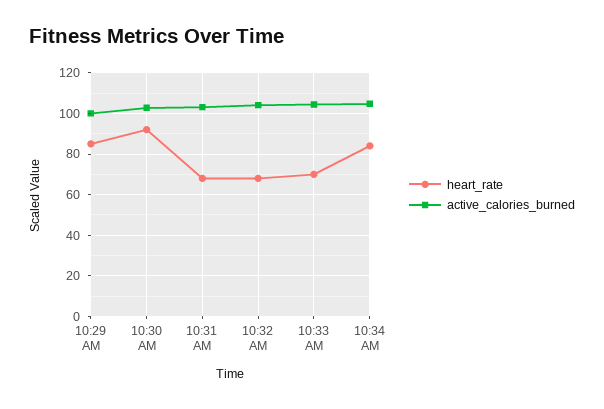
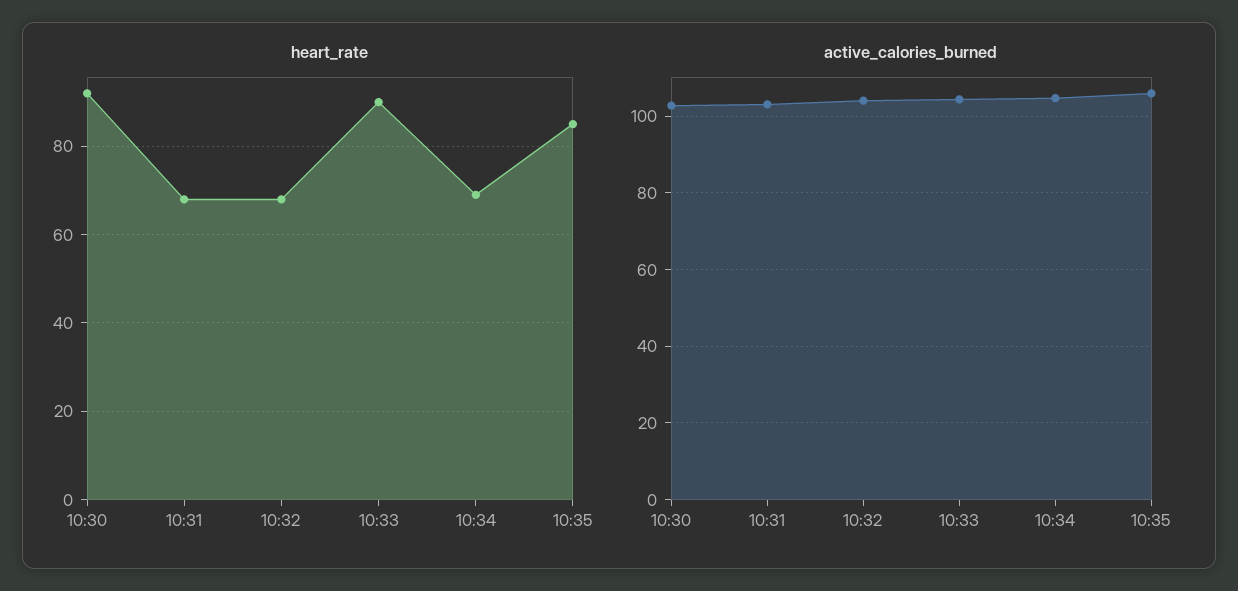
heart_rate, 10:29 AM: 85 -> none
active_calories_burned, 10:29 AM: 100 -> none
heart_rate, 10:33 AM: 70 -> 90
heart_rate, 10:34 AM: 85 -> 70
heart_rate, 10:35: none -> 85
active_calories_burned, 10:35: none -> 106

